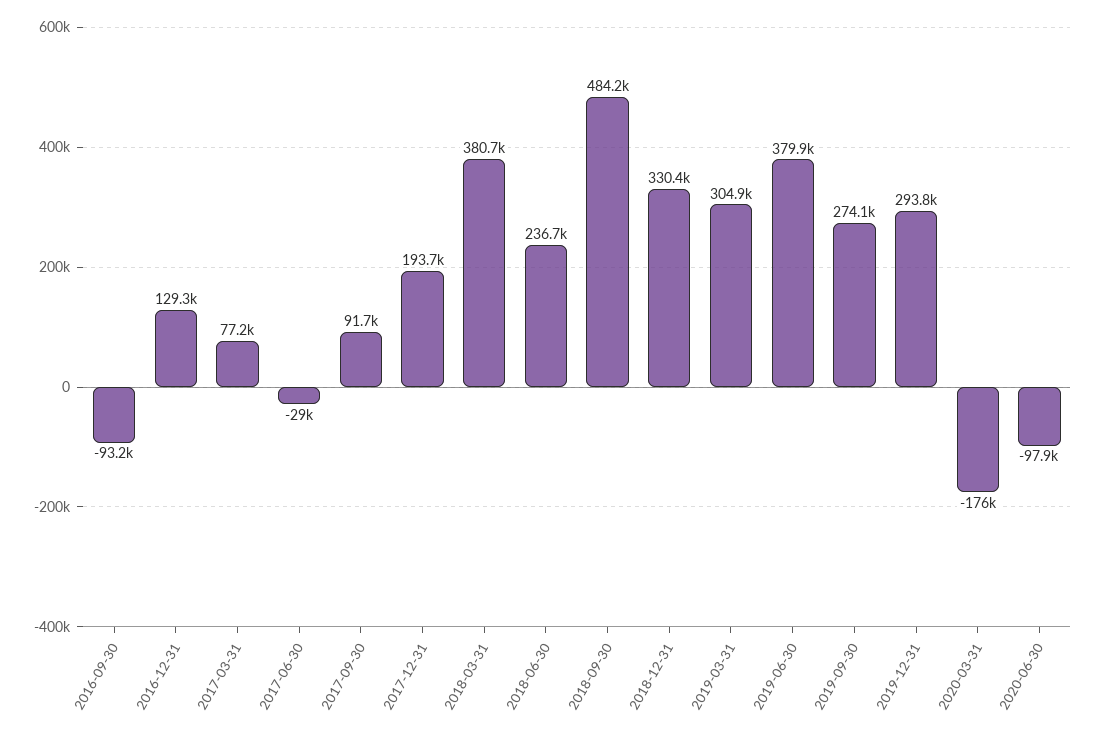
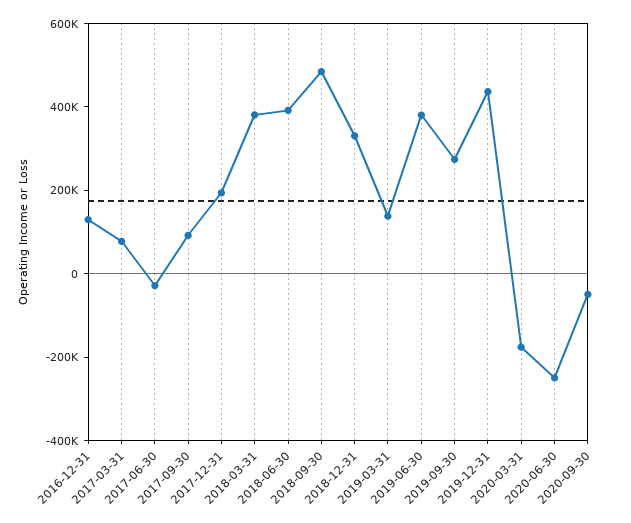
2016-09-30: -93200 -> none
2018-06-30: 236700 -> 400000
2019-03-31: 304900 -> 150000
2019-12-31: 293800 -> 450000
2020-06-30: -97900 -> -250000
2020-09-30: none -> -50000

